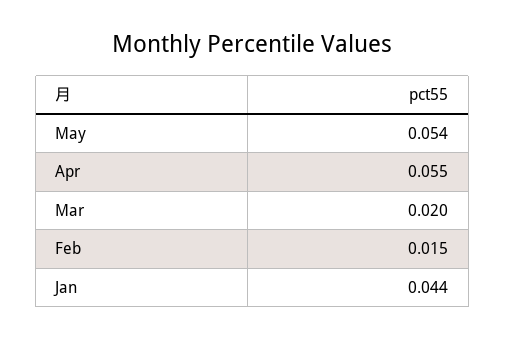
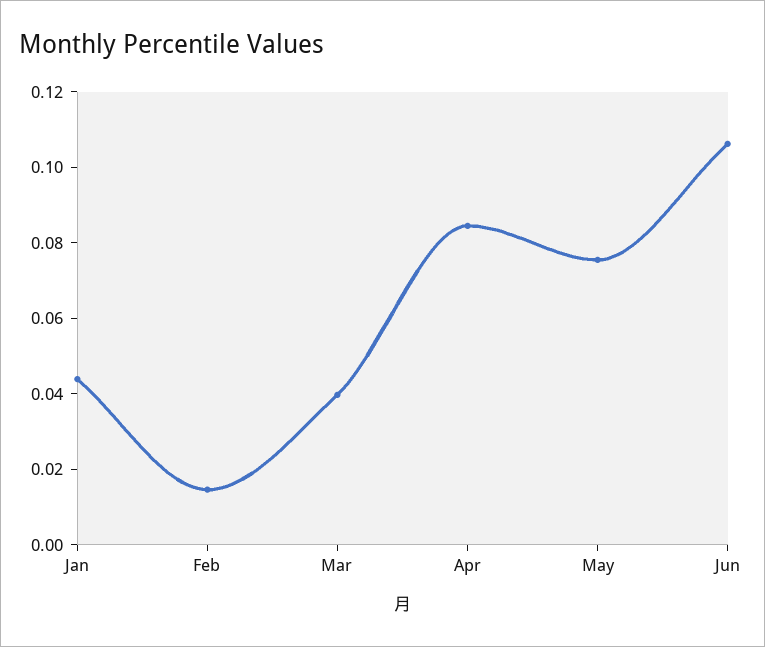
May: 0.054 -> 0.075
Apr: 0.055 -> 0.085
Mar: 0.02 -> 0.04
Jun: none -> 0.105

